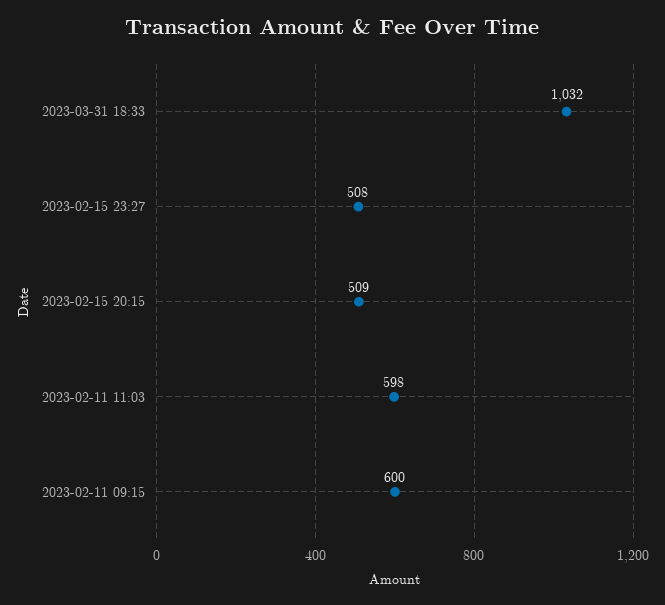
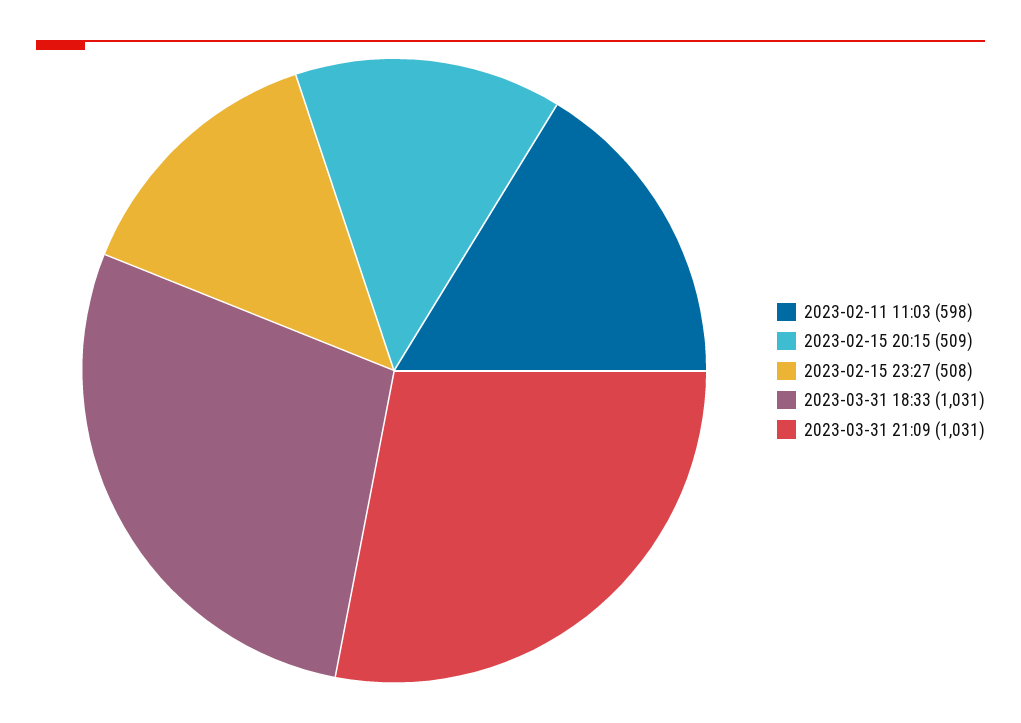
2023-03-31 18:33: 1032 -> 1031
2023-02-11 09:15: 600 -> none
2023-03-31 21:09: none -> 1031

